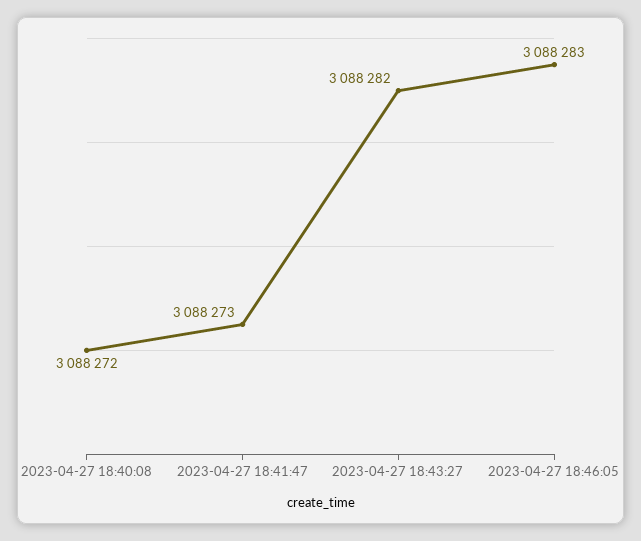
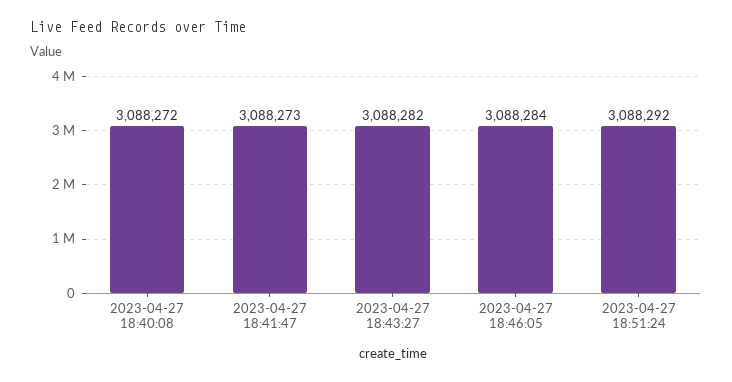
2023-04-27 18:46:05: 3088283 -> 3088284
2023-04-27 18:51:24: none -> 3088292

